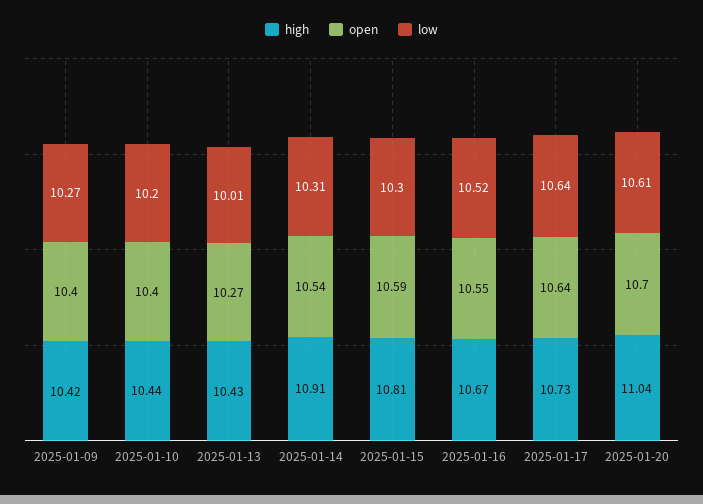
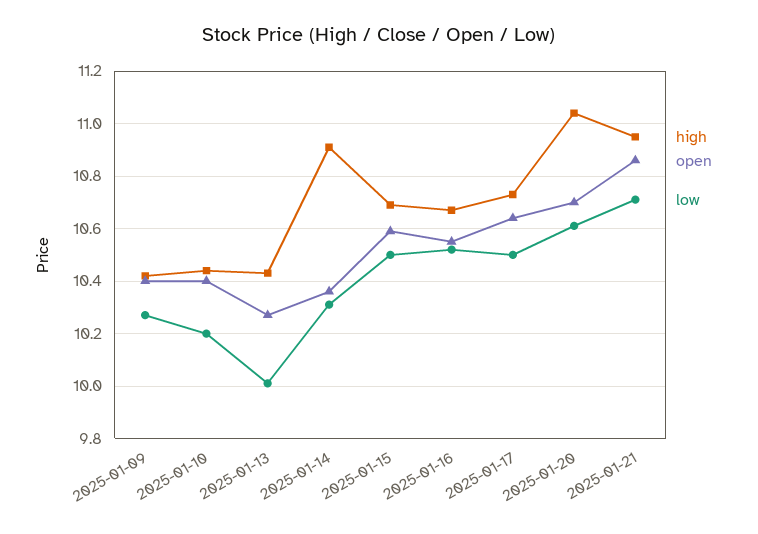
open, 2025-01-14: 10.54 -> 10.35
high, 2025-01-15: 10.81 -> 10.7
low, 2025-01-15: 10.3 -> 10.5
low, 2025-01-17: 10.64 -> 10.5
high, 2025-01-21: none -> 10.95
open, 2025-01-21: none -> 10.85
low, 2025-01-21: none -> 10.7

